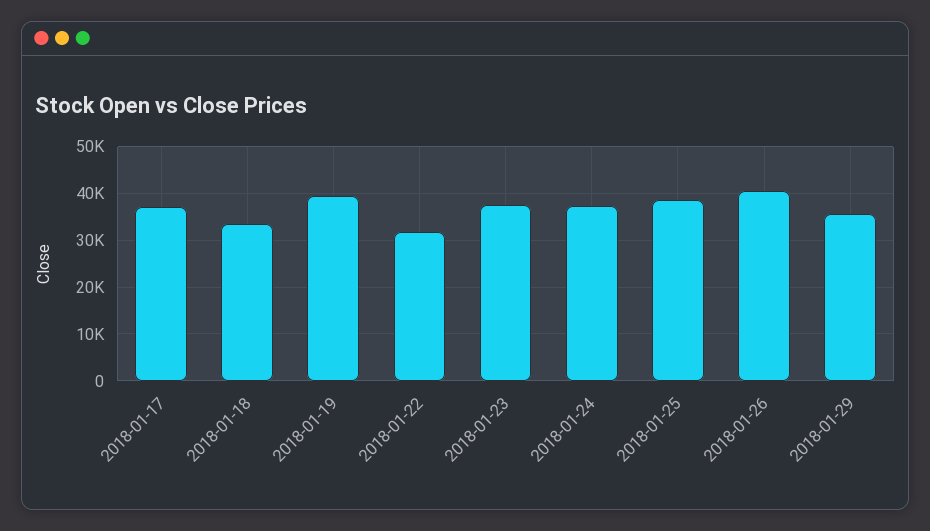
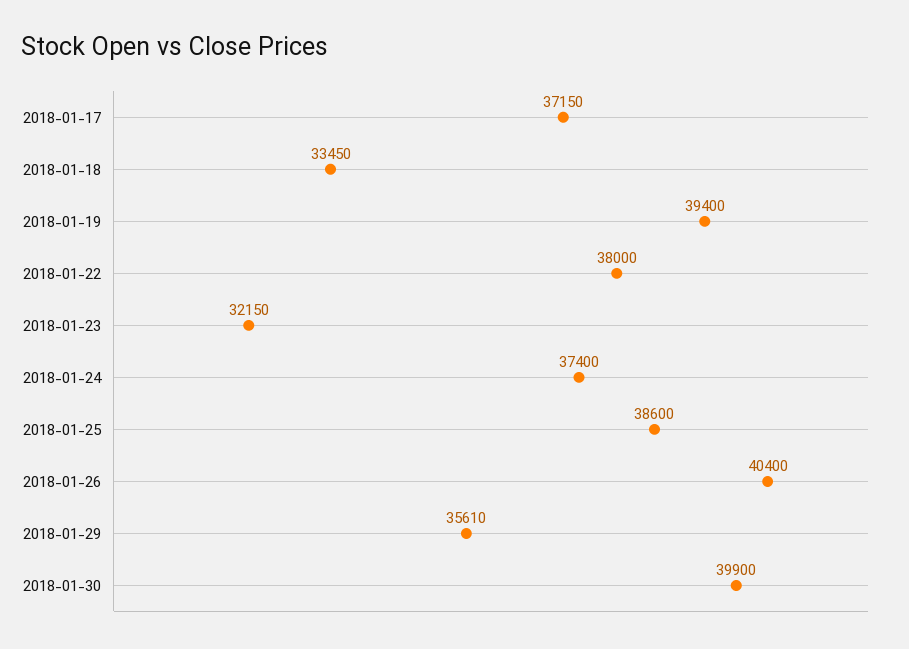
2018-01-22: 32000 -> 38000
2018-01-23: 38000 -> 32150
2018-01-30: none -> 39900

